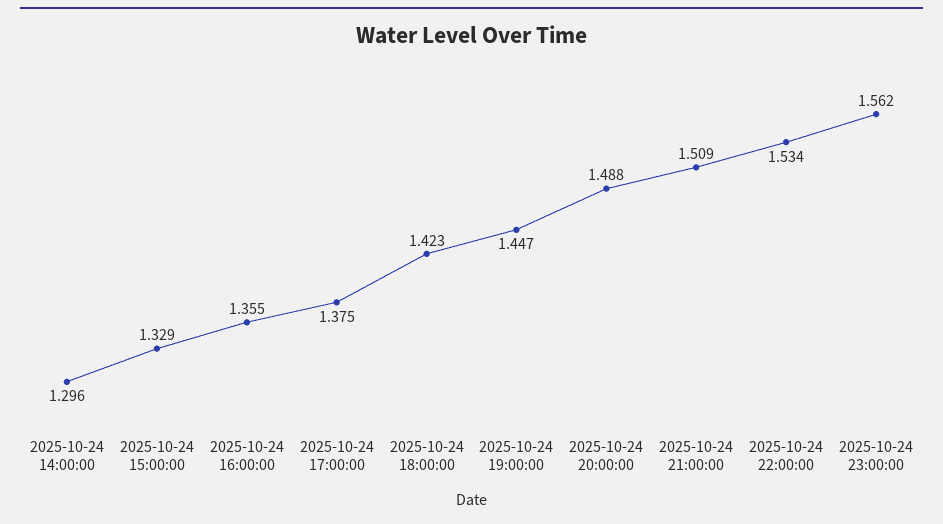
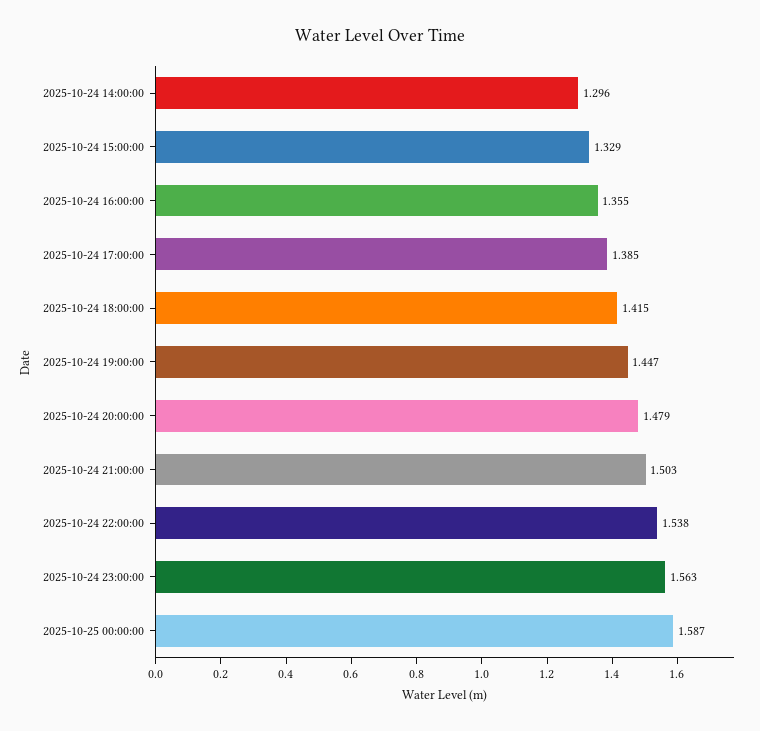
2025-10-24 17:00:00: 1.375 -> 1.385
2025-10-24 18:00:00: 1.423 -> 1.415
2025-10-24 20:00:00: 1.488 -> 1.479
2025-10-24 21:00:00: 1.509 -> 1.503
2025-10-24 22:00:00: 1.534 -> 1.538
2025-10-24 23:00:00: 1.562 -> 1.563
2025-10-25 00:00:00: none -> 1.587

